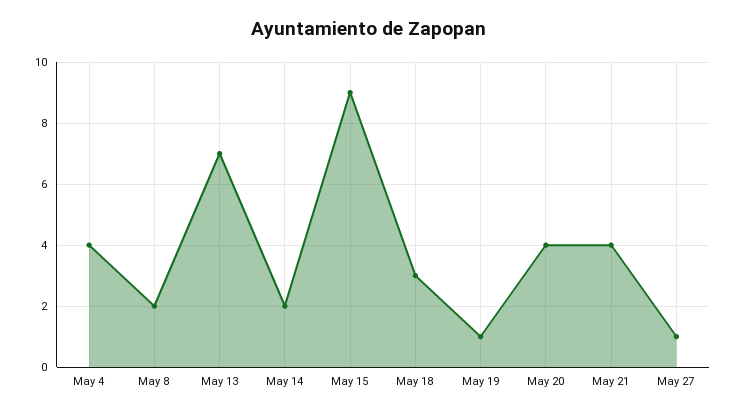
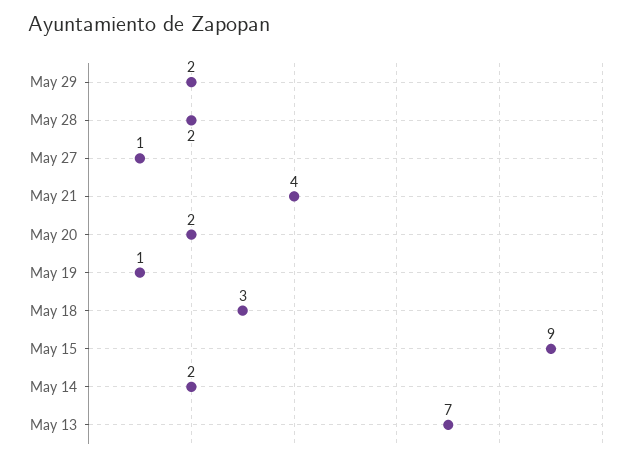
May 4: 4 -> none
May 8: 2 -> none
May 20: 4 -> 2
May 29: none -> 2
May 28: none -> 2

